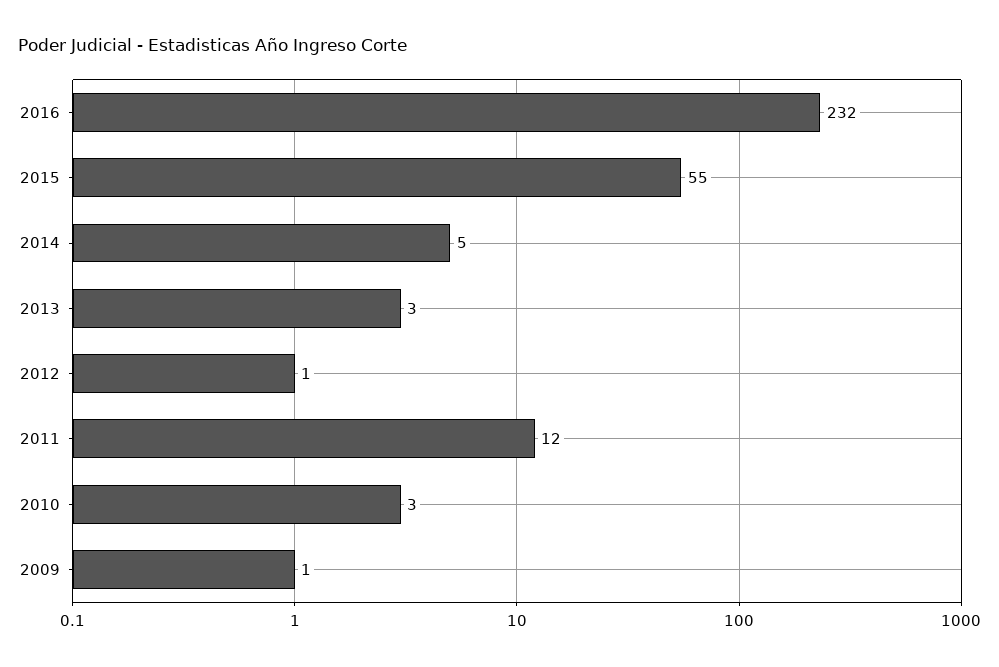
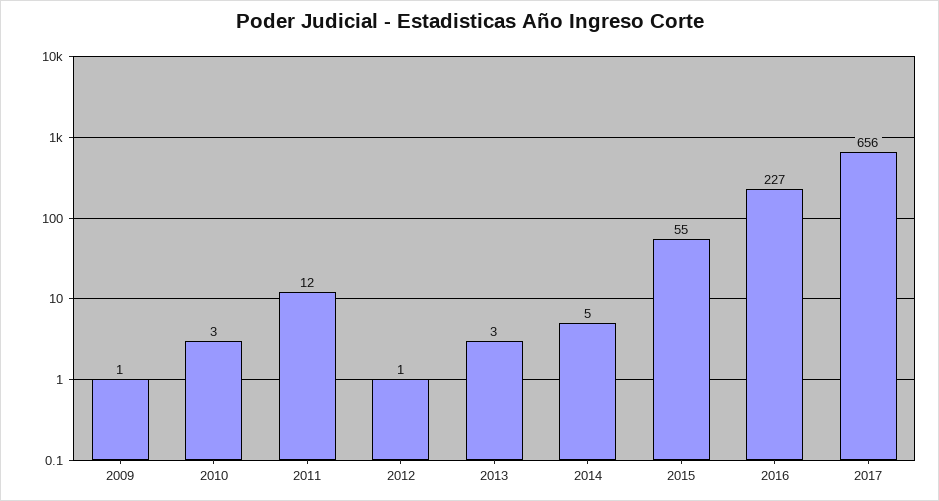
2016: 232 -> 227
2017: none -> 656

